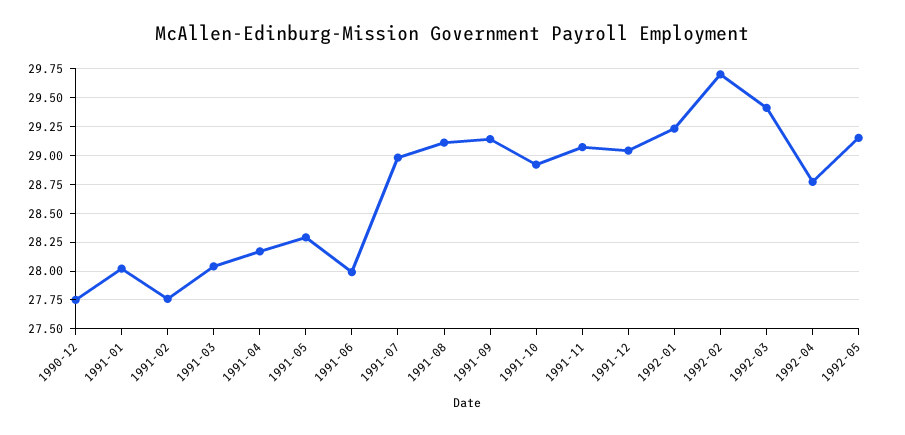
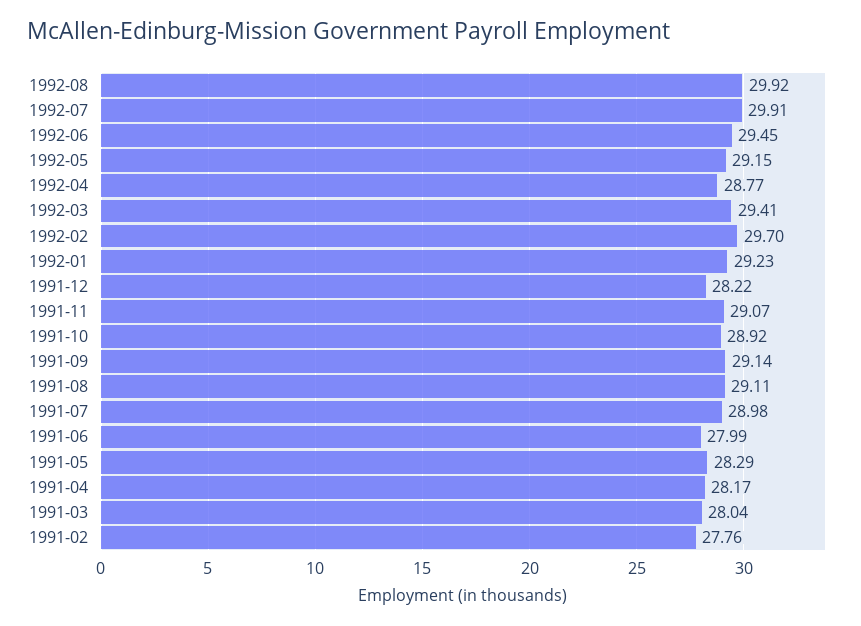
1990-12: 27.75 -> none
1991-01: 28 -> none
1991-12: 29 -> 28.22
1992-08: none -> 29.92
1992-07: none -> 29.91
1992-06: none -> 29.45

